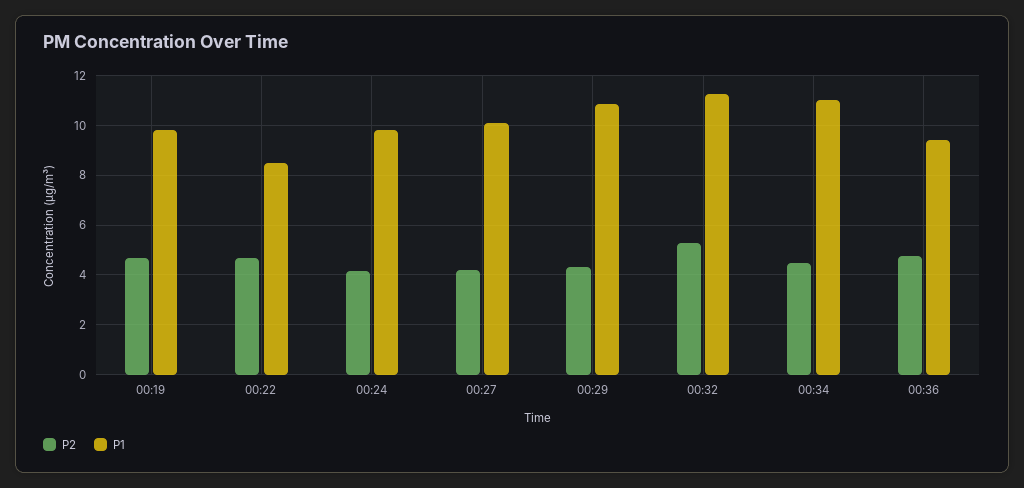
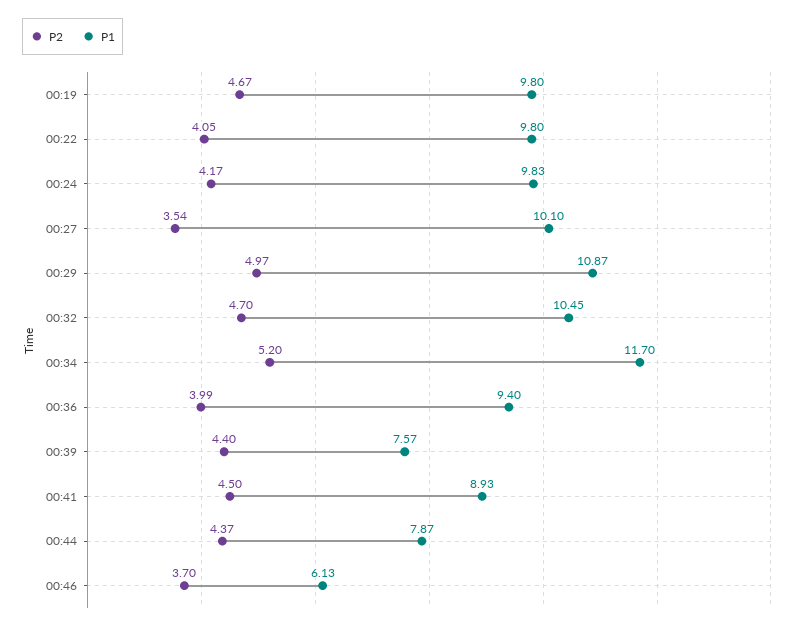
P2, 00:22: 4.75 -> 4.05
P1, 00:22: 8.5 -> 9.8
P2, 00:27: 4.25 -> 3.54
P2, 00:29: 4.25 -> 4.97
P2, 00:32: 5.25 -> 4.7
P1, 00:32: 11.25 -> 10.45
P2, 00:34: 4.5 -> 5.2
P1, 00:34: 11 -> 11.7
P2, 00:36: 4.75 -> 3.99
P2, 00:39: none -> 4.4
P1, 00:39: none -> 7.57
P2, 00:41: none -> 4.5
P1, 00:41: none -> 8.93
P2, 00:44: none -> 4.37
P1, 00:44: none -> 7.87
P2, 00:46: none -> 3.7
P1, 00:46: none -> 6.13

